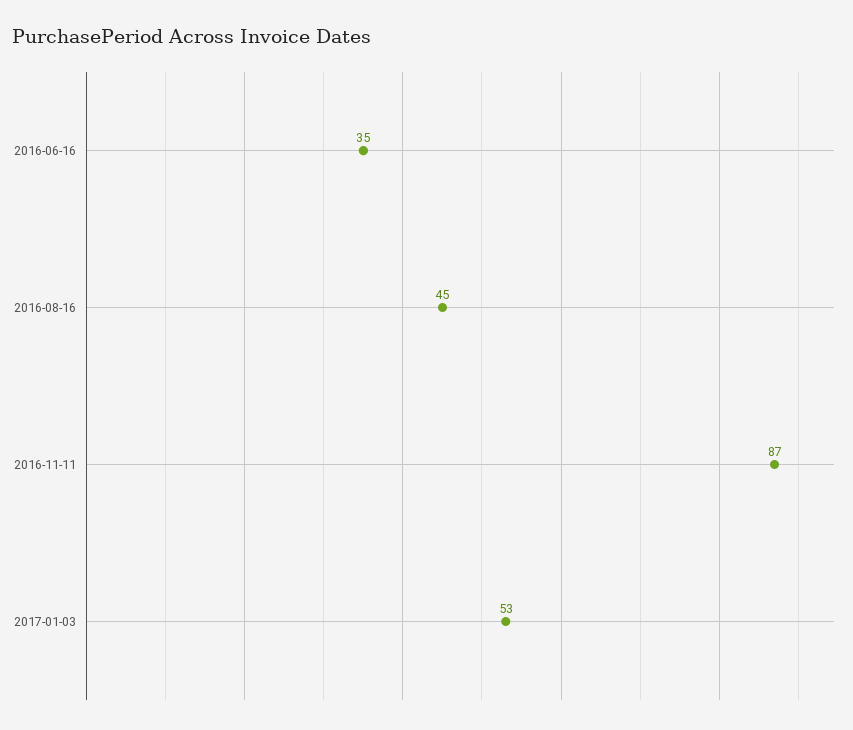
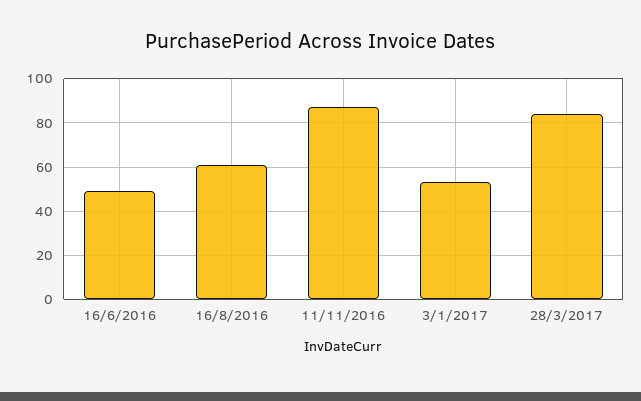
2016-06-16: 35 -> 50
2016-08-16: 45 -> 60
28/3/2017: none -> 85

